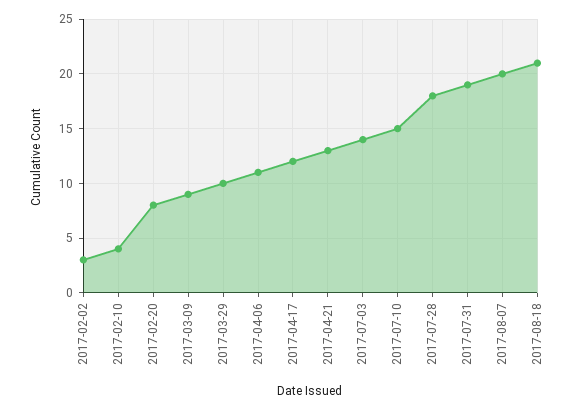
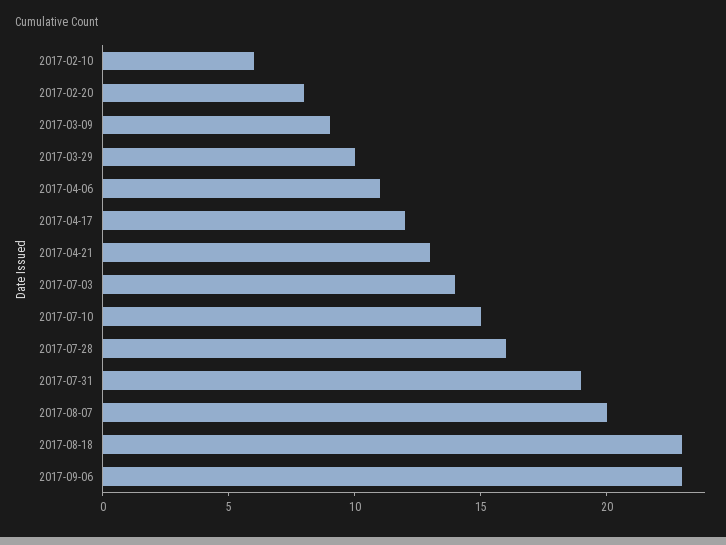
2017-02-02: 3 -> none
2017-02-10: 4 -> 6
2017-07-28: 18 -> 16
2017-08-18: 21 -> 23
2017-09-06: none -> 23

